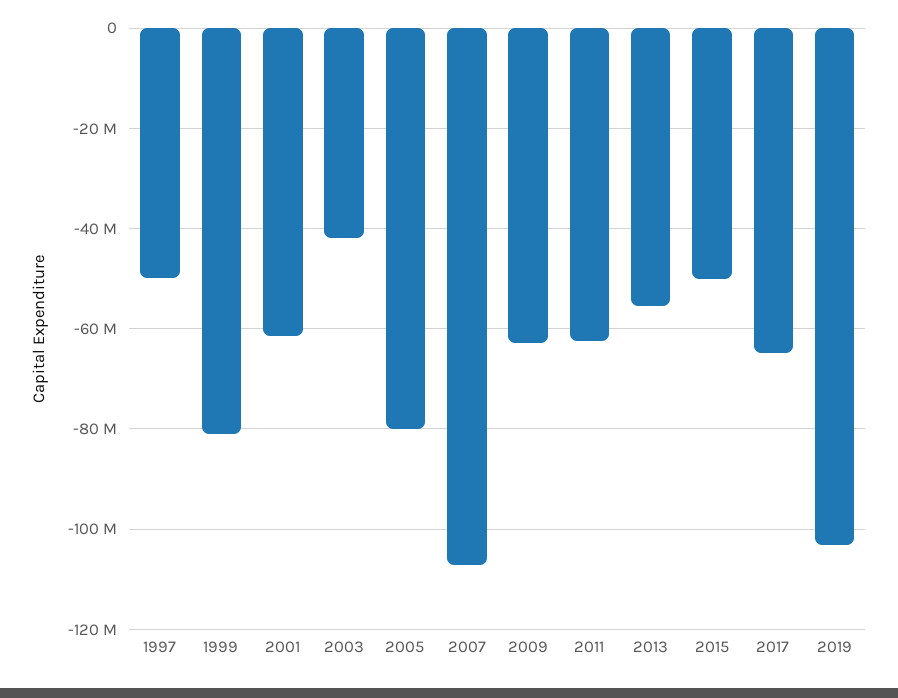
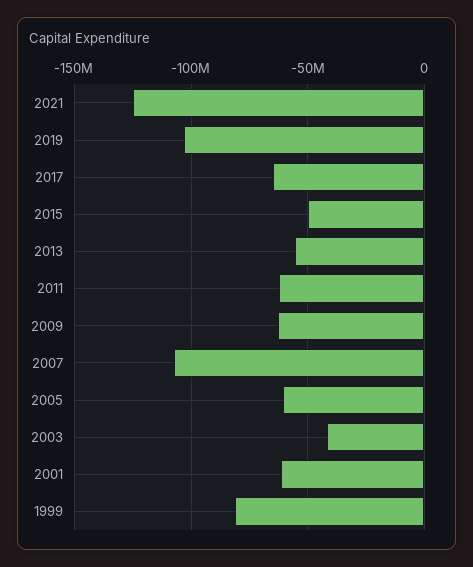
1997: -50000000 -> none
2005: -80000000 -> -60000000
2021: none -> -125000000

